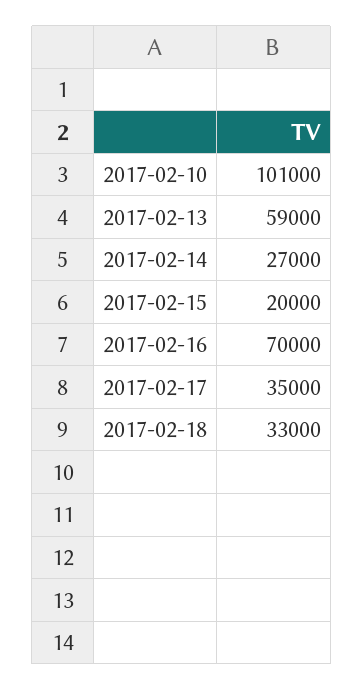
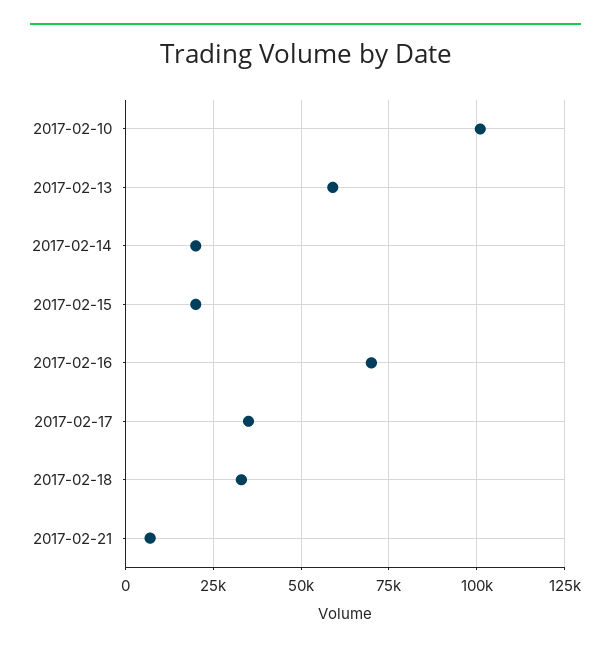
2017-02-14: 27000 -> 20000
2017-02-21: none -> 7500

